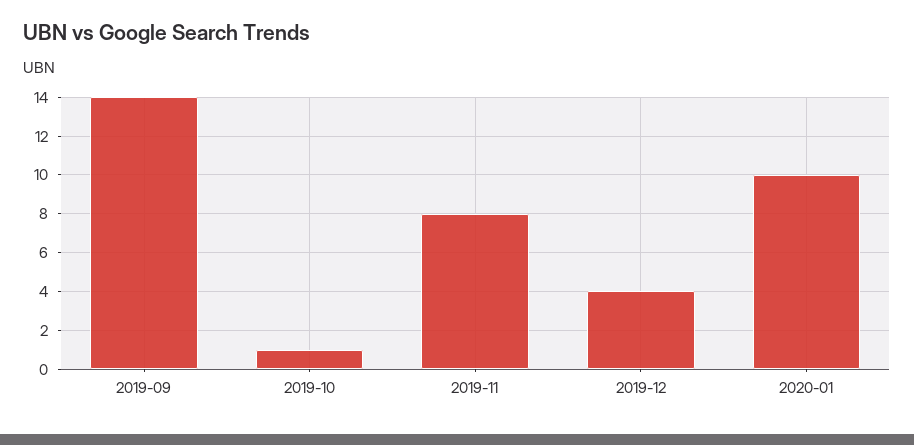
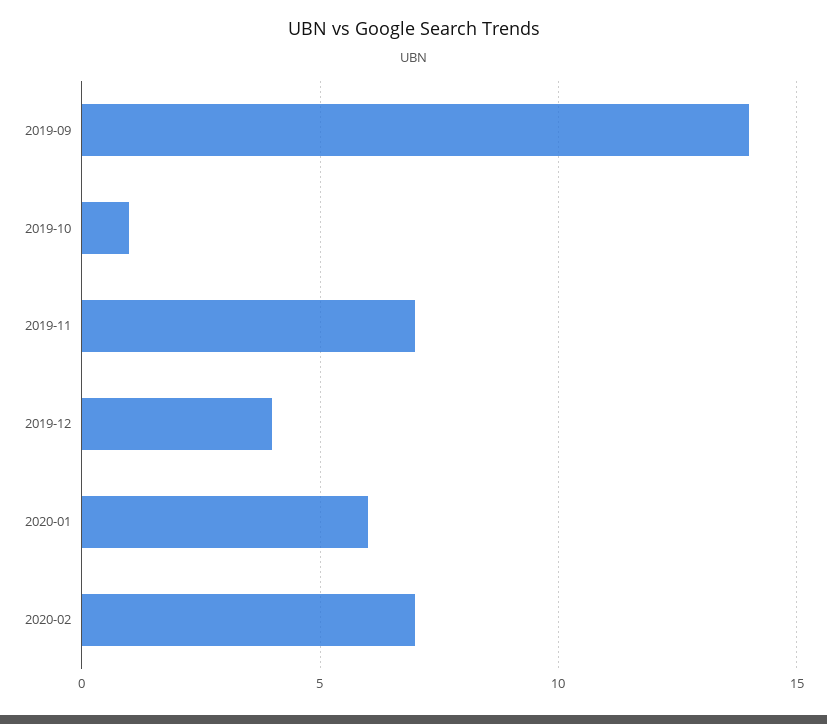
2019-11: 8 -> 7
2020-01: 10 -> 6
2020-02: none -> 7

